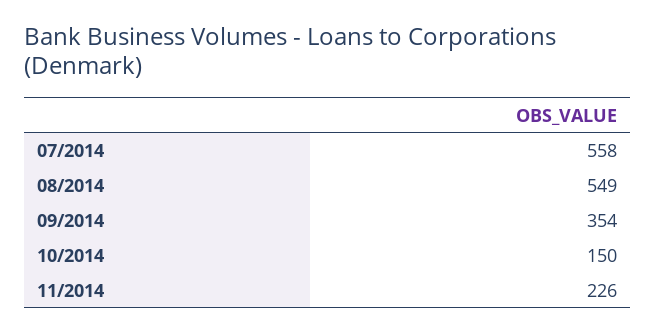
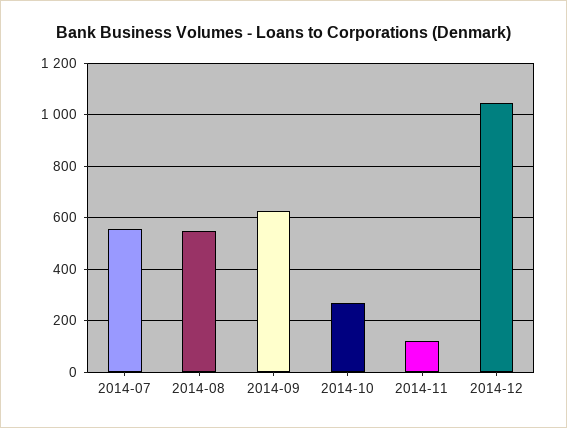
09/2014: 354 -> 625
10/2014: 150 -> 275
11/2014: 226 -> 125
2014-12: none -> 1050

